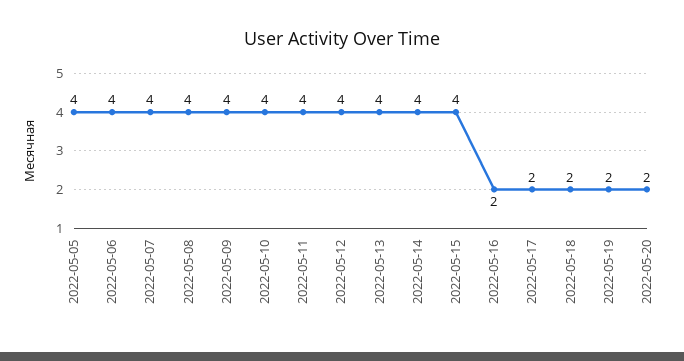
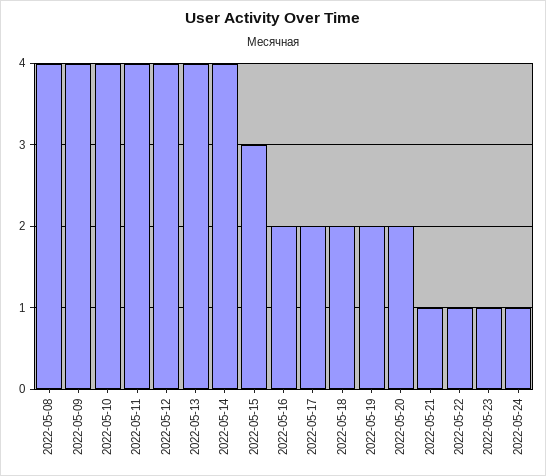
2022-05-05: 4 -> none
2022-05-06: 4 -> none
2022-05-07: 4 -> none
2022-05-15: 4 -> 3
2022-05-21: none -> 1
2022-05-22: none -> 1
2022-05-23: none -> 1
2022-05-24: none -> 1

